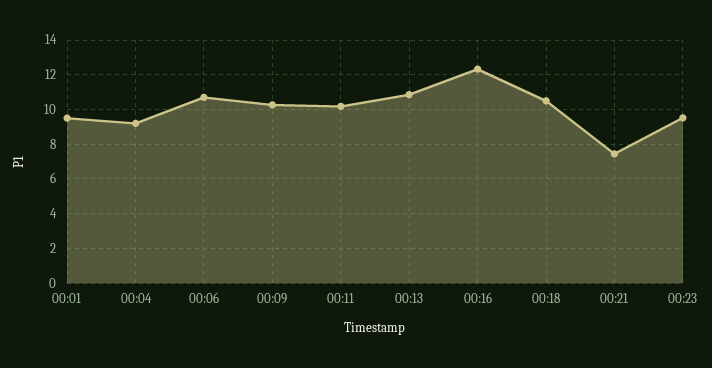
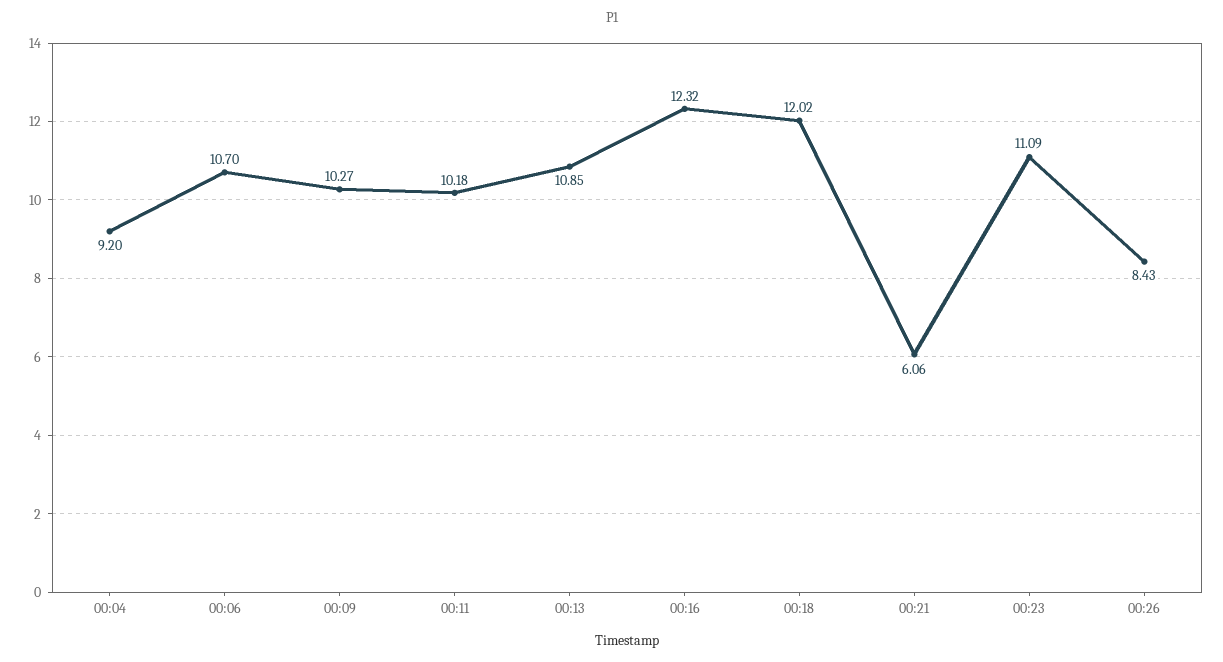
00:01: 9.5 -> none
00:18: 10.5 -> 12.02
00:21: 7.5 -> 6.06
00:23: 9.5 -> 11.09
00:26: none -> 8.43

